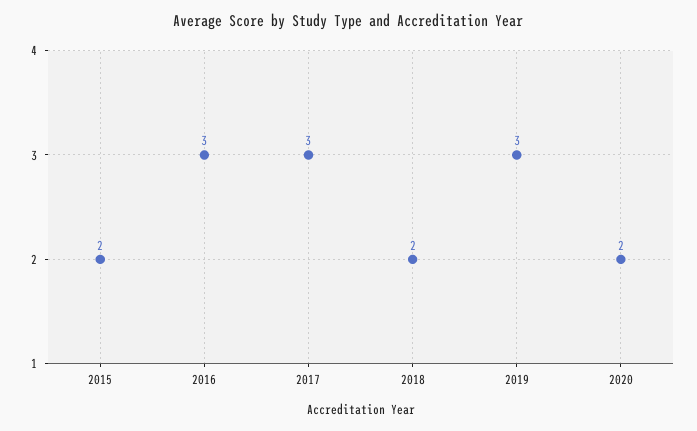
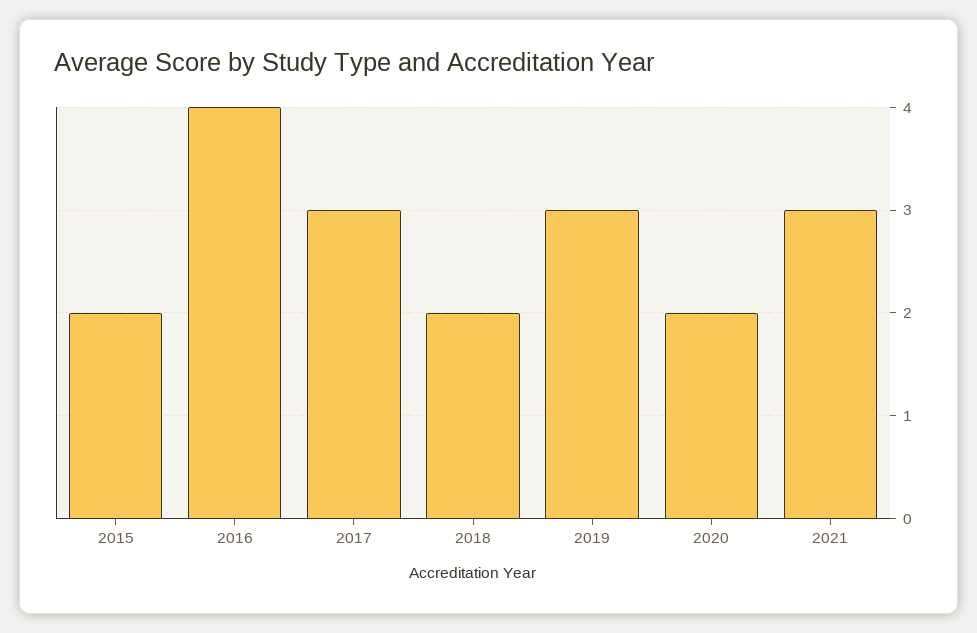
2016: 3 -> 4
2021: none -> 3

